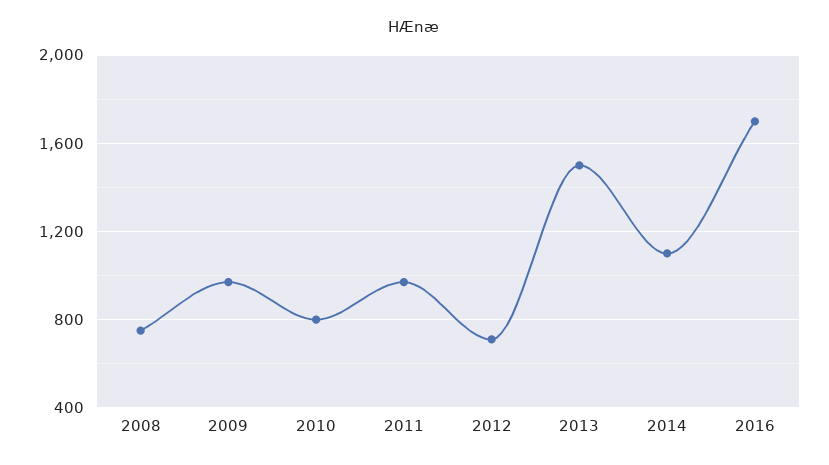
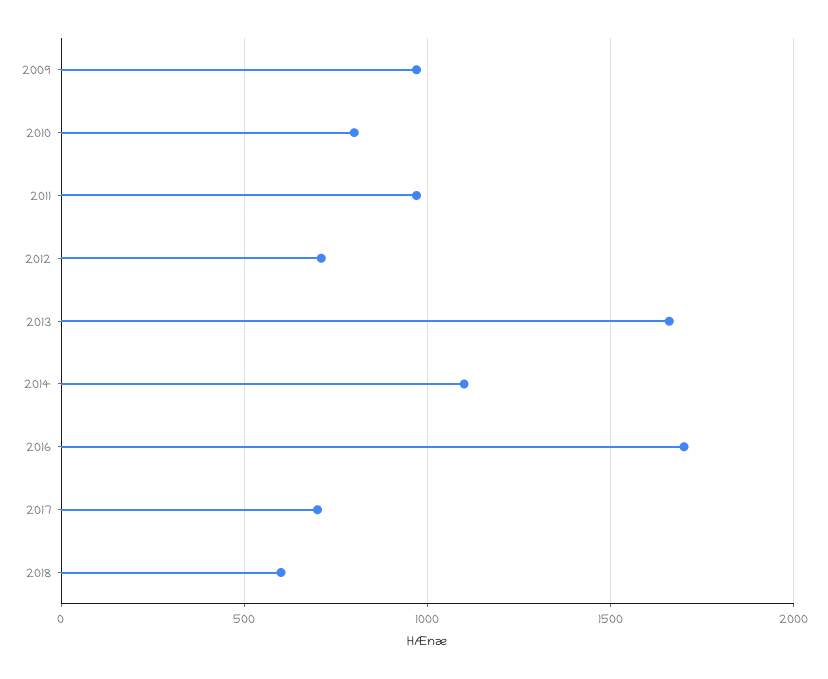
2008: 750 -> none
2013: 1500 -> 1650
2017: none -> 700
2018: none -> 600

